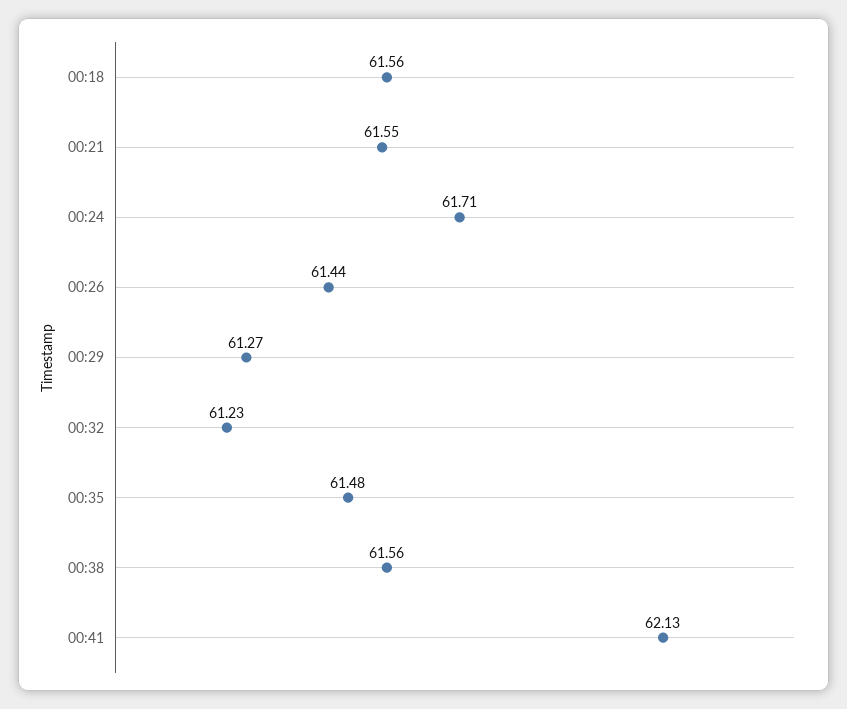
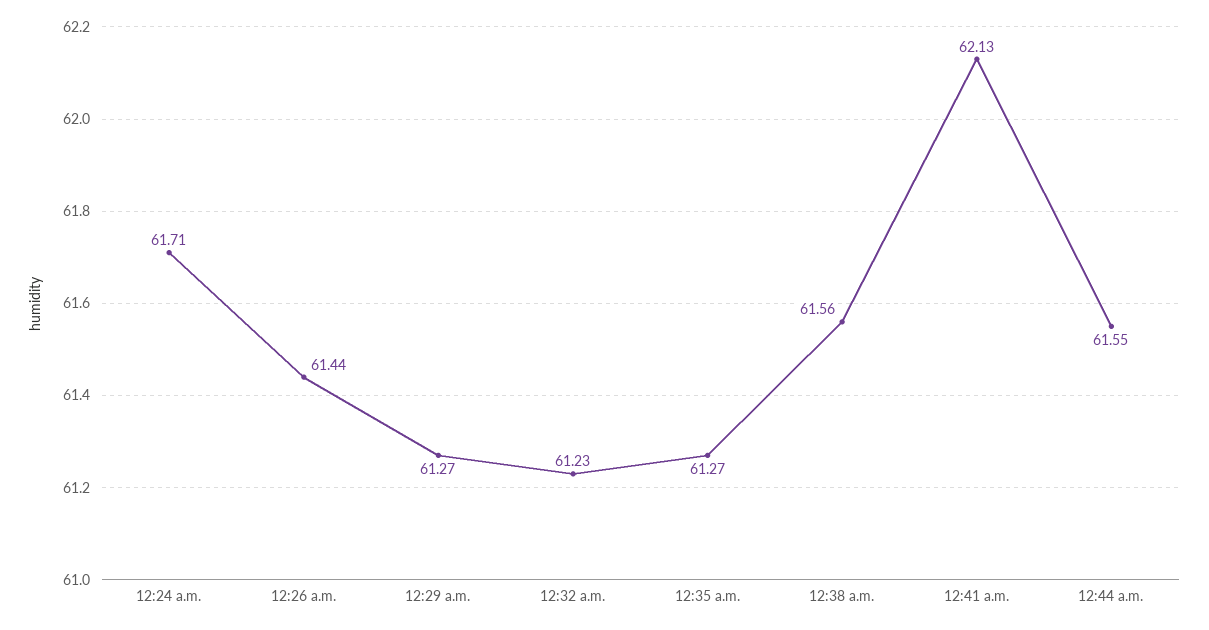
00:18: 61.56 -> none
00:21: 61.55 -> none
00:35: 61.48 -> 61.27
12:44 a.m.: none -> 61.55

